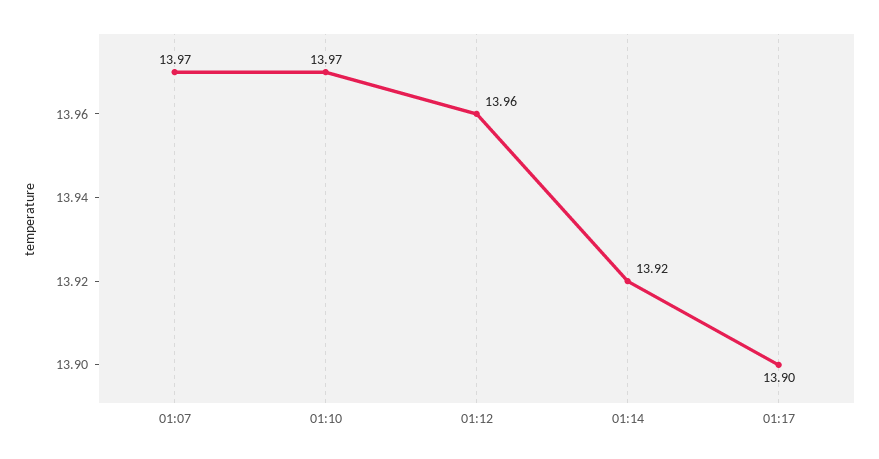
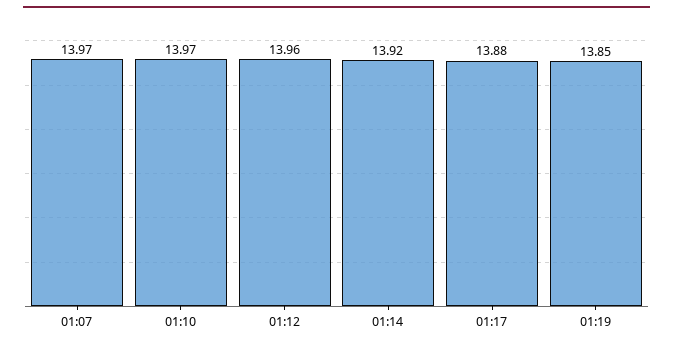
01:17: 13.9 -> 13.88
01:19: none -> 13.85

